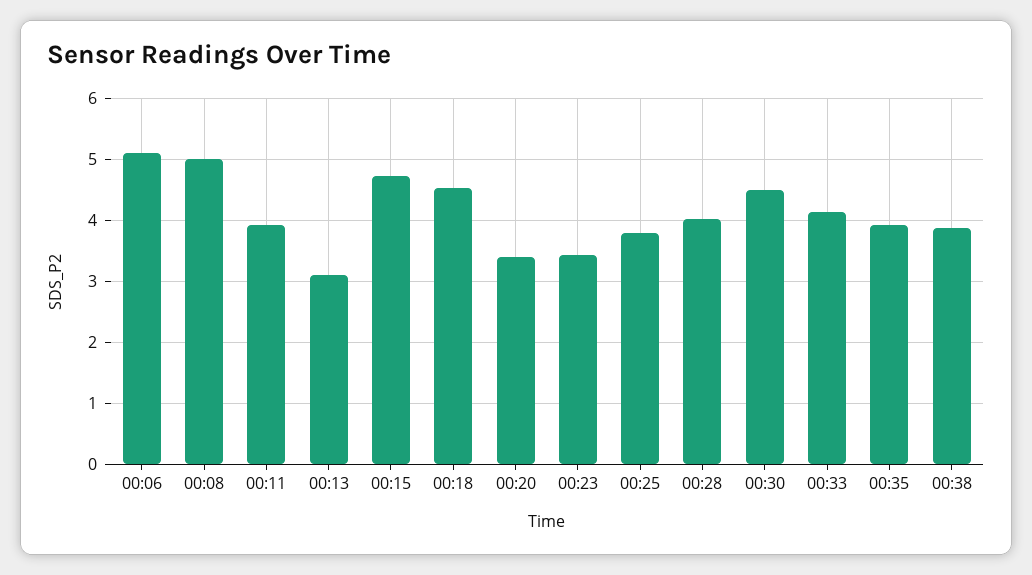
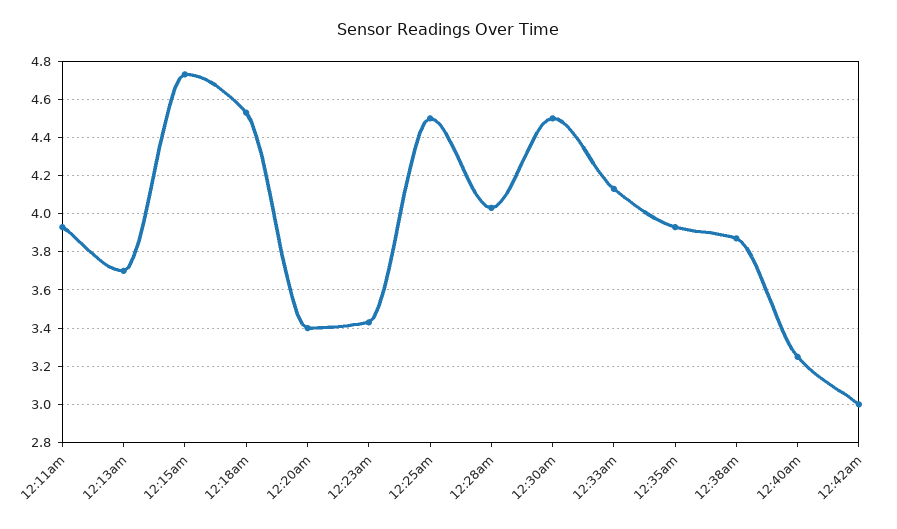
00:06: 5.1 -> none
00:08: 5 -> none
00:13: 3.1 -> 3.7
00:25: 3.8 -> 4.5
12:40am: none -> 3.25
12:42am: none -> 3

